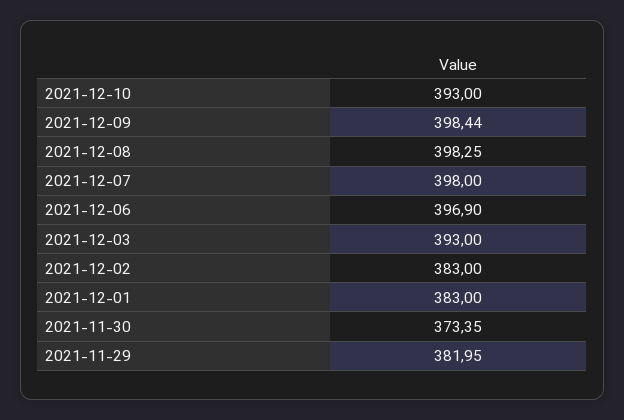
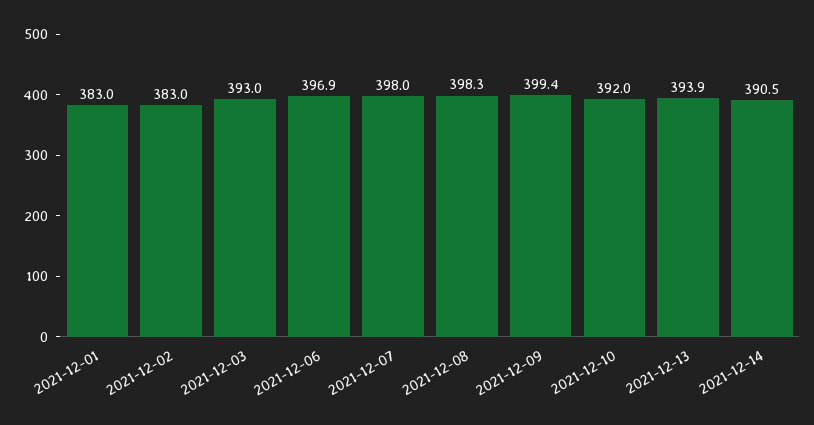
2021-12-10: 393 -> 392
2021-12-09: 398.44 -> 399.4
2021-11-30: 373.35 -> none
2021-11-29: 381.95 -> none
2021-12-13: none -> 393.9
2021-12-14: none -> 390.5

